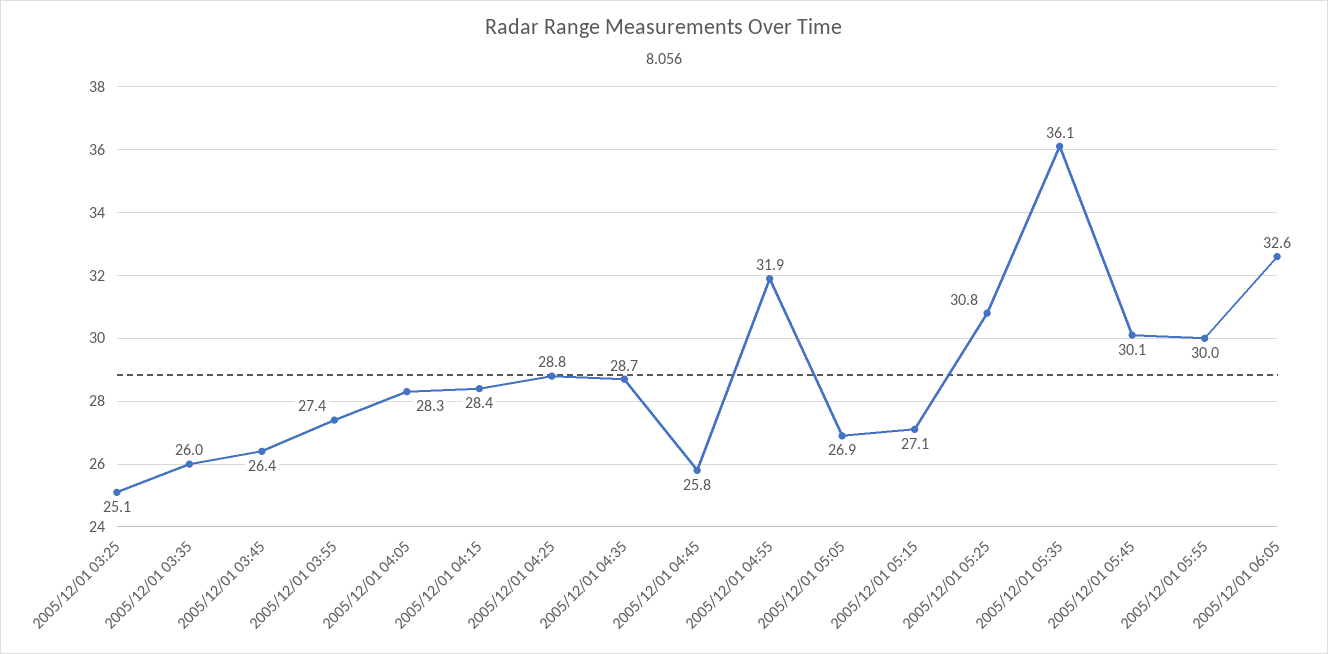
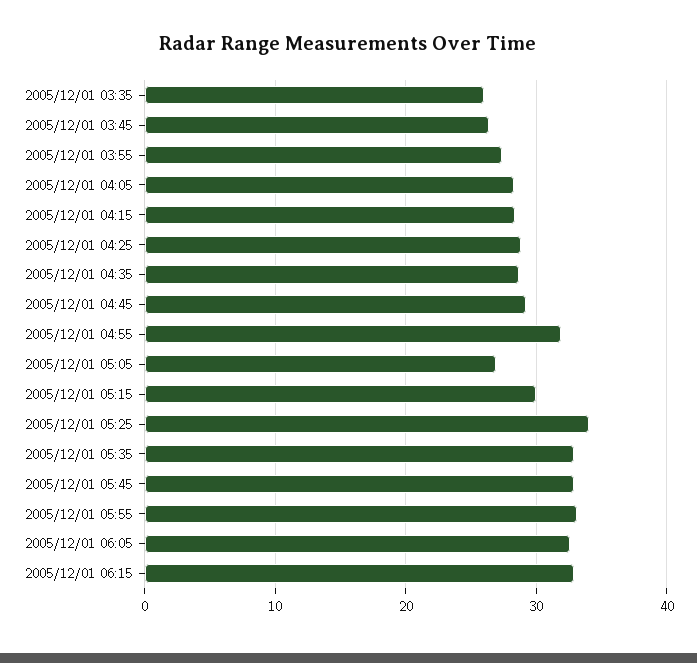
2005/12/01 03:25: 25.1 -> none
2005/12/01 04:45: 25.8 -> 29
2005/12/01 05:15: 27.1 -> 30
2005/12/01 05:25: 30.8 -> 34
2005/12/01 05:35: 36.1 -> 33
2005/12/01 05:45: 30.1 -> 33
2005/12/01 05:55: 30 -> 33
2005/12/01 06:15: none -> 33

